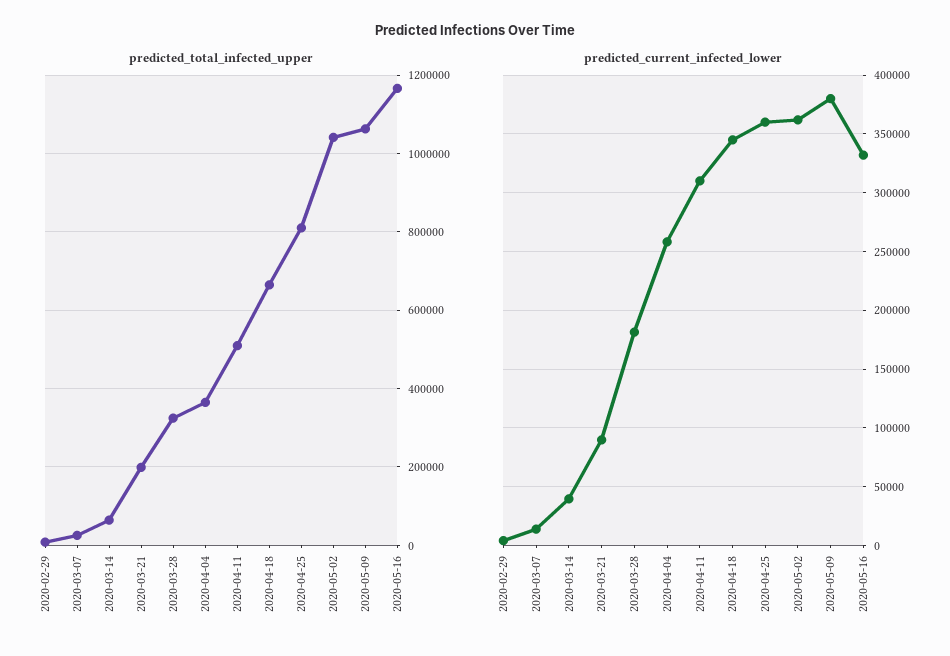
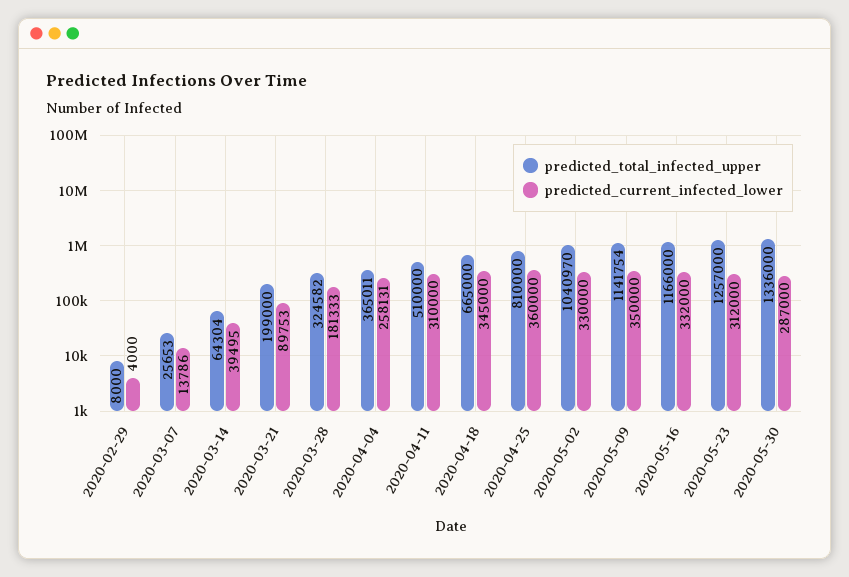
predicted_total_infected_upper, 2020-05-09: 1060000 -> 1141754
predicted_current_infected_lower, 2020-05-02: 360000 -> 330000
predicted_current_infected_lower, 2020-05-09: 380000 -> 350000
predicted_total_infected_upper, 2020-05-23: none -> 1257000
predicted_current_infected_lower, 2020-05-23: none -> 312000
predicted_total_infected_upper, 2020-05-30: none -> 1336000
predicted_current_infected_lower, 2020-05-30: none -> 287000

